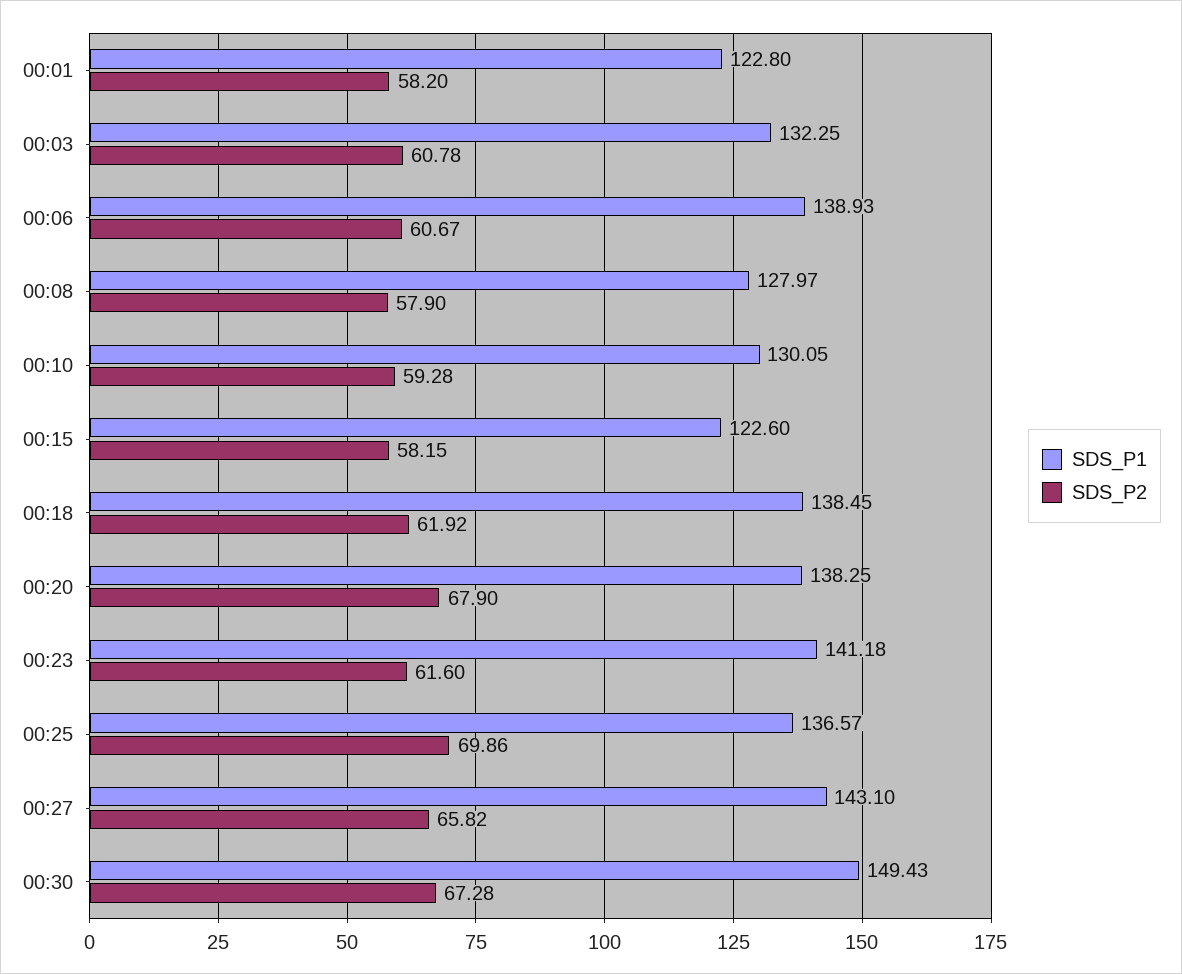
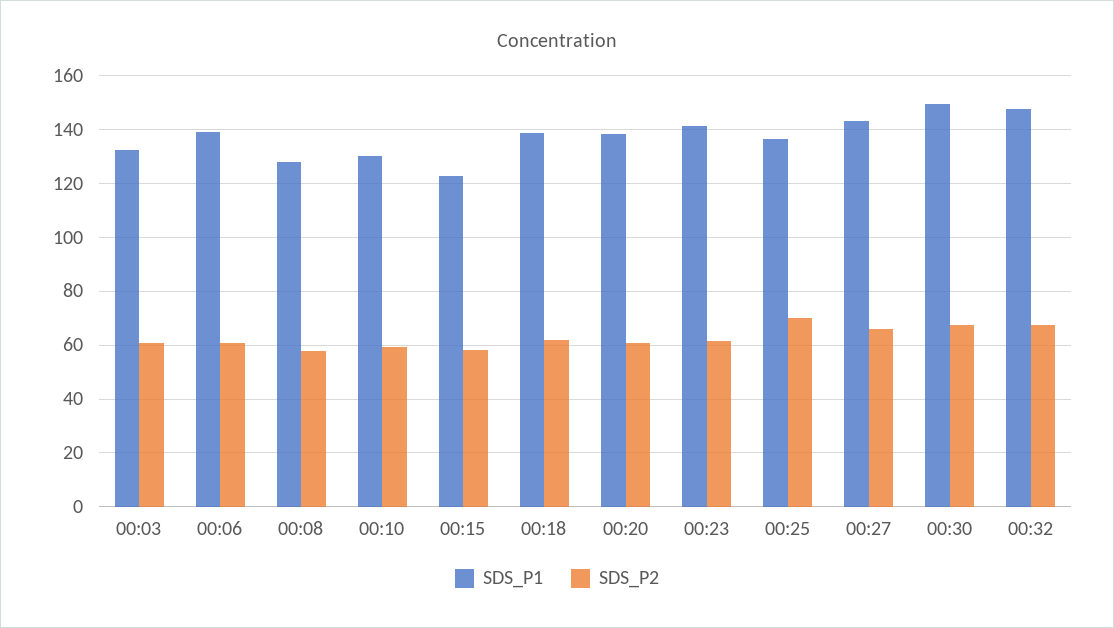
SDS_P1, 00:01: 122.8 -> none
SDS_P2, 00:01: 58.2 -> none
SDS_P2, 00:20: 67.9 -> 60
SDS_P1, 00:32: none -> 147.5
SDS_P2, 00:32: none -> 67.5

